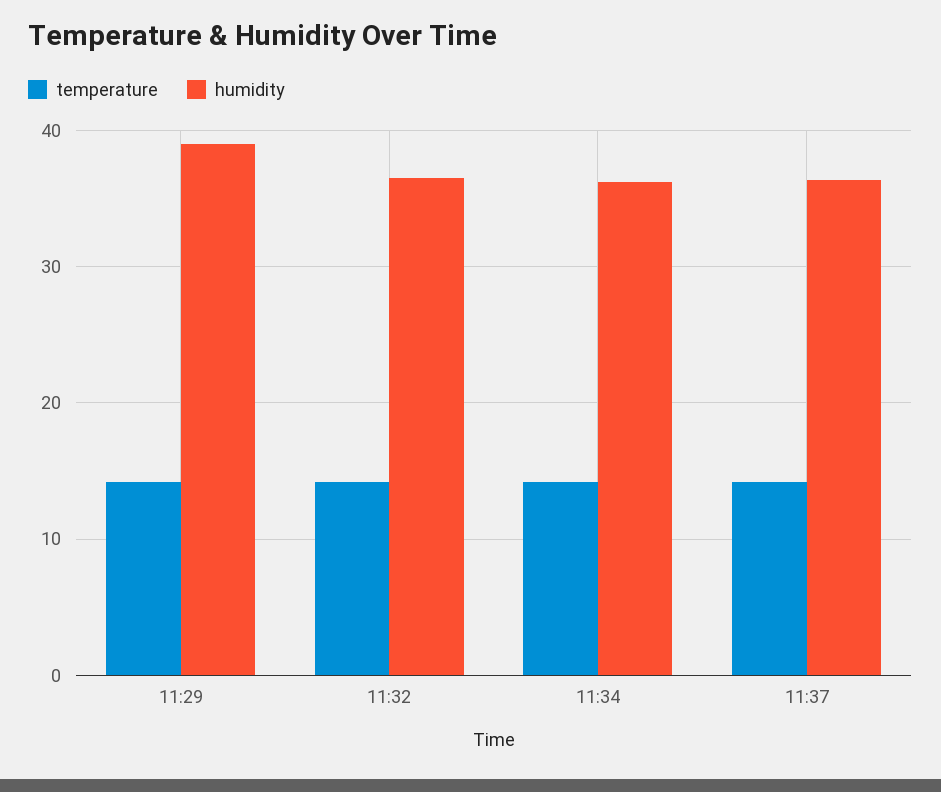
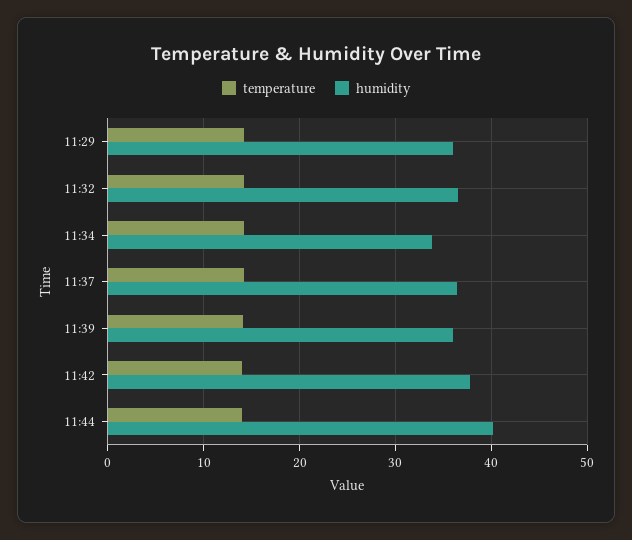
humidity, 11:29: 39 -> 36
humidity, 11:34: 36 -> 34
temperature, 11:39: none -> 14
humidity, 11:39: none -> 36
temperature, 11:42: none -> 14
humidity, 11:42: none -> 38
temperature, 11:44: none -> 14
humidity, 11:44: none -> 40

